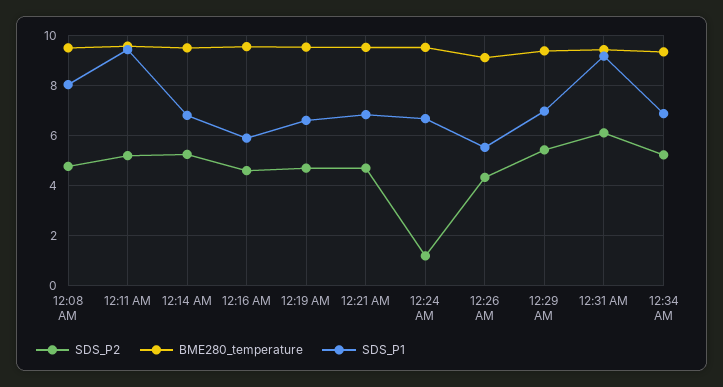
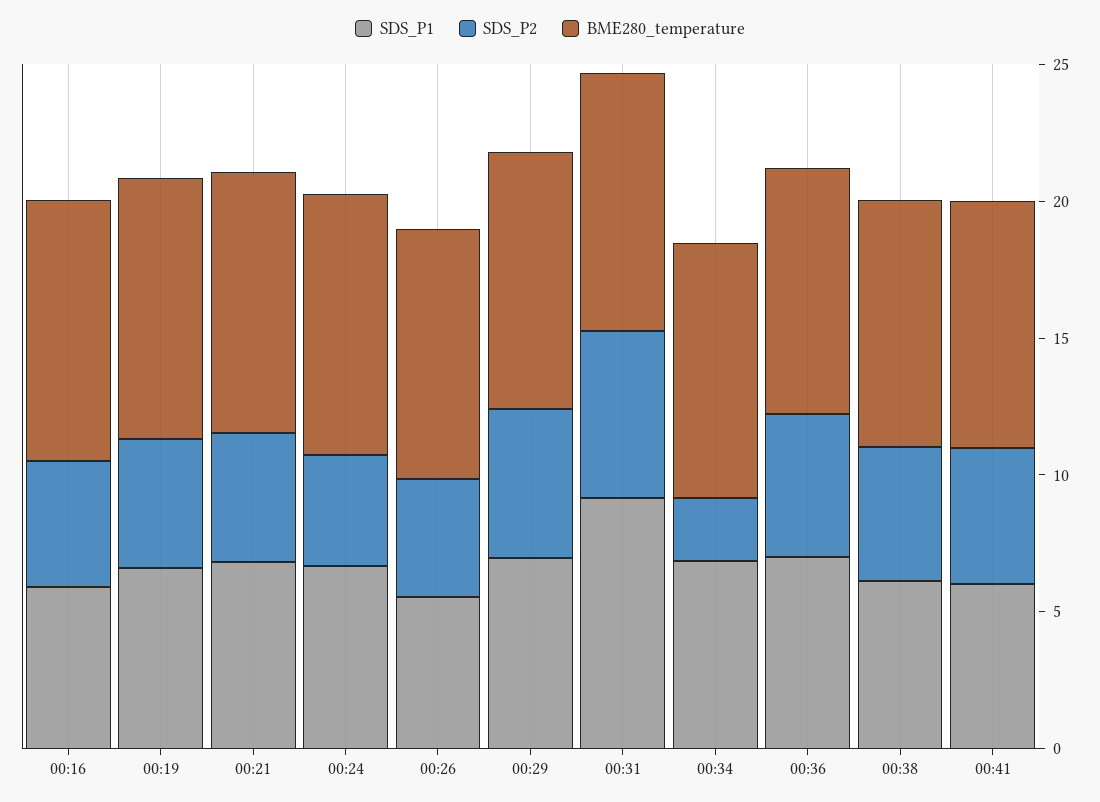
SDS_P2, 12:08 AM: 4.75 -> none
BME280_temperature, 12:08 AM: 9.5 -> none
SDS_P1, 12:08 AM: 8 -> none
SDS_P2, 12:11 AM: 5.25 -> none
BME280_temperature, 12:11 AM: 9.5 -> none
SDS_P1, 12:11 AM: 9.5 -> none
SDS_P2, 12:14 AM: 5.25 -> none
BME280_temperature, 12:14 AM: 9.5 -> none
SDS_P1, 12:14 AM: 6.75 -> none
SDS_P2, 12:24 AM: 1.25 -> 4
SDS_P2, 12:34 AM: 5.25 -> 2
SDS_P1, 00:36: none -> 7
SDS_P2, 00:36: none -> 5
BME280_temperature, 00:36: none -> 9
SDS_P1, 00:38: none -> 6
SDS_P2, 00:38: none -> 5
BME280_temperature, 00:38: none -> 9
SDS_P1, 00:41: none -> 6
SDS_P2, 00:41: none -> 5
BME280_temperature, 00:41: none -> 9

